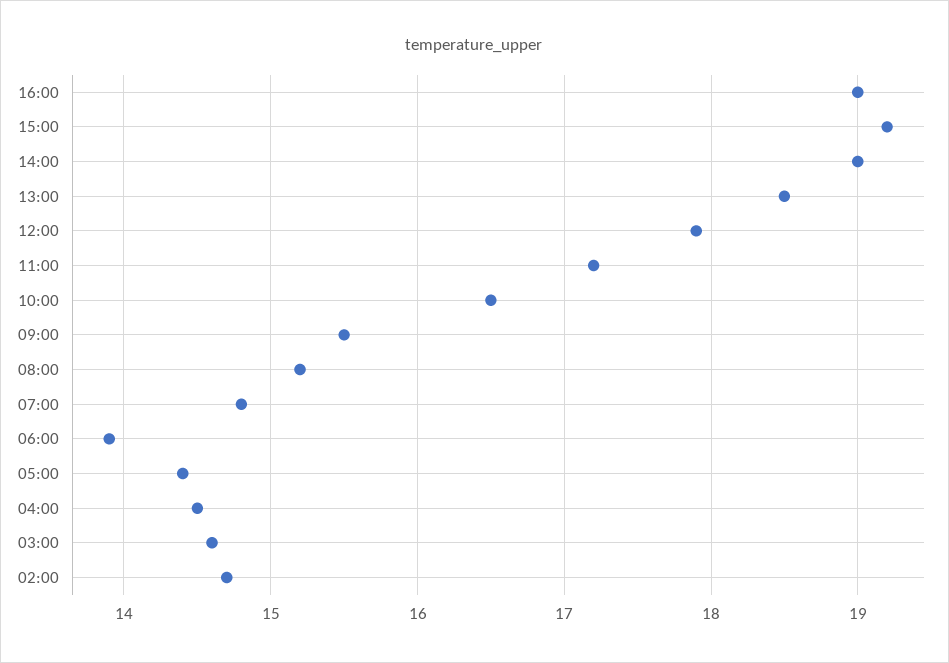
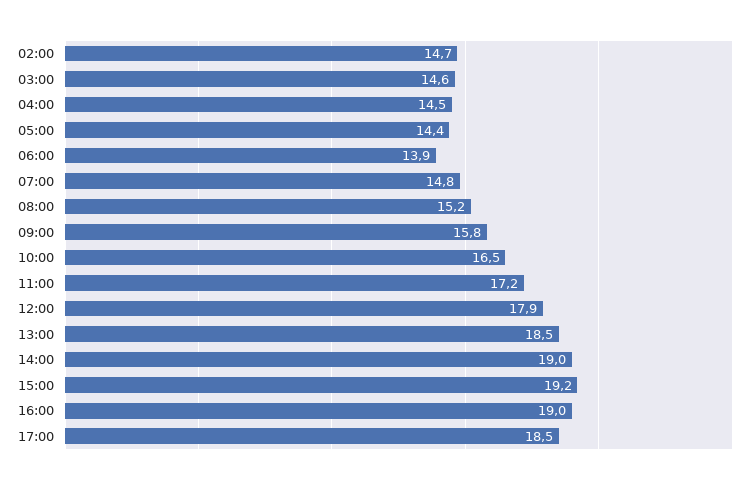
09:00: 15.5 -> 15.8
17:00: none -> 18.5

